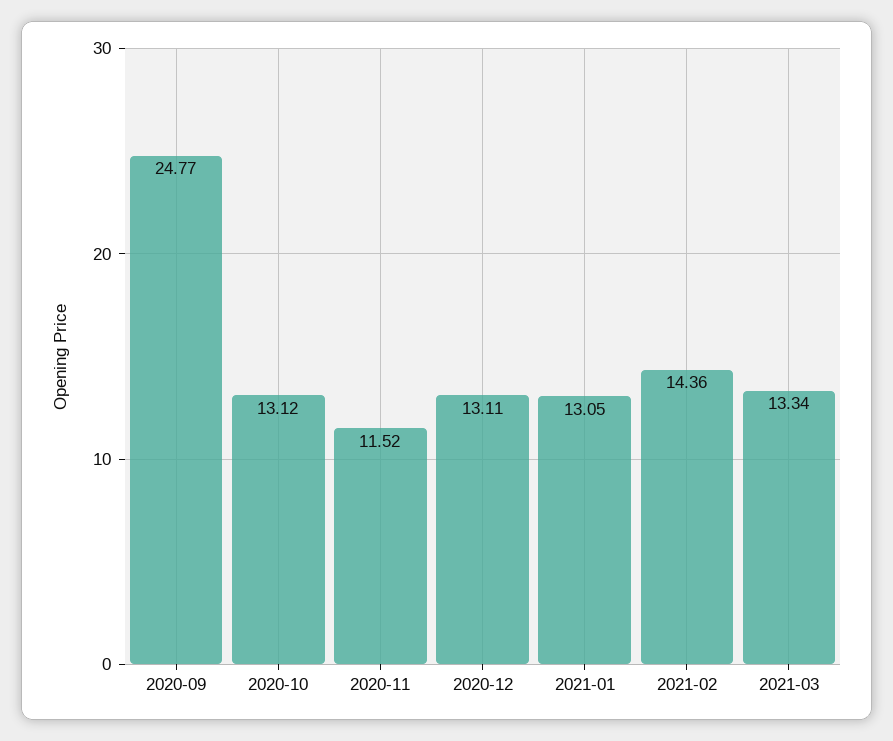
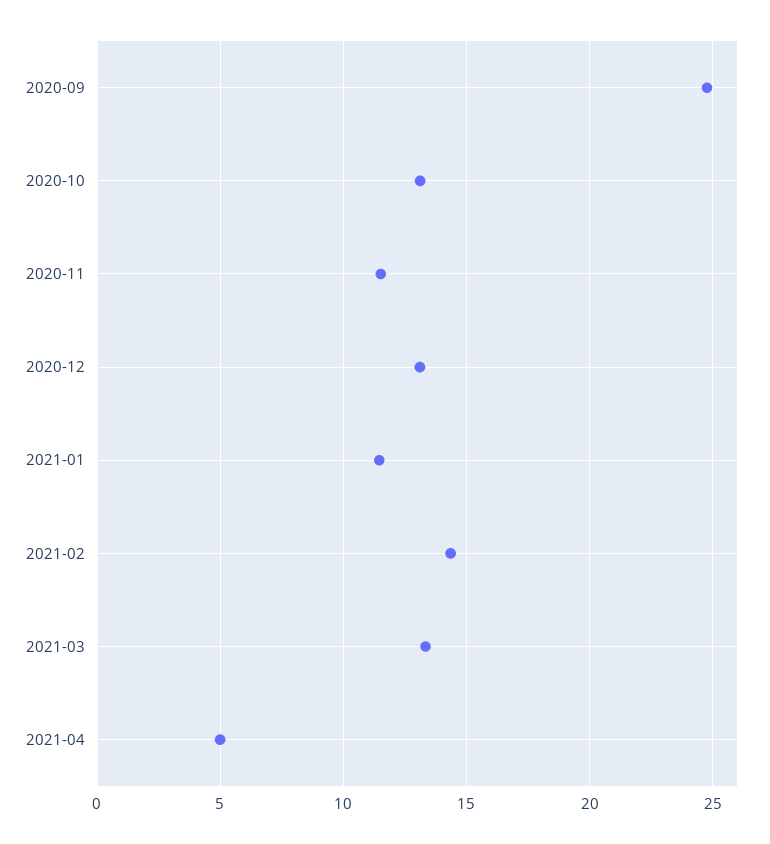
2021-01: 13.05 -> 11.5
2021-04: none -> 5

